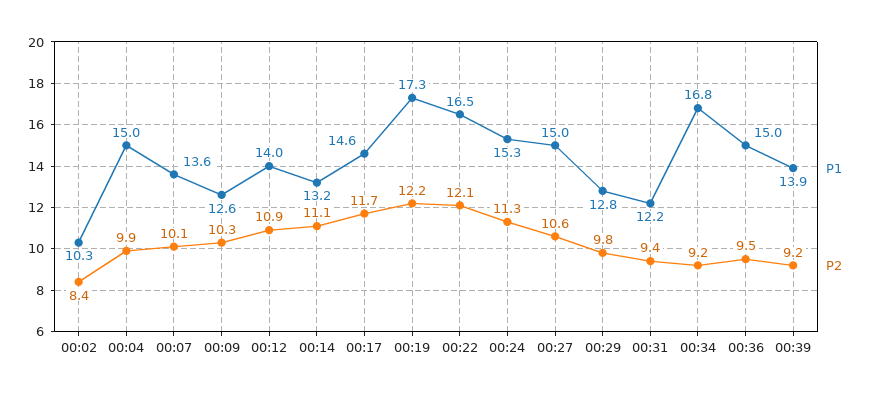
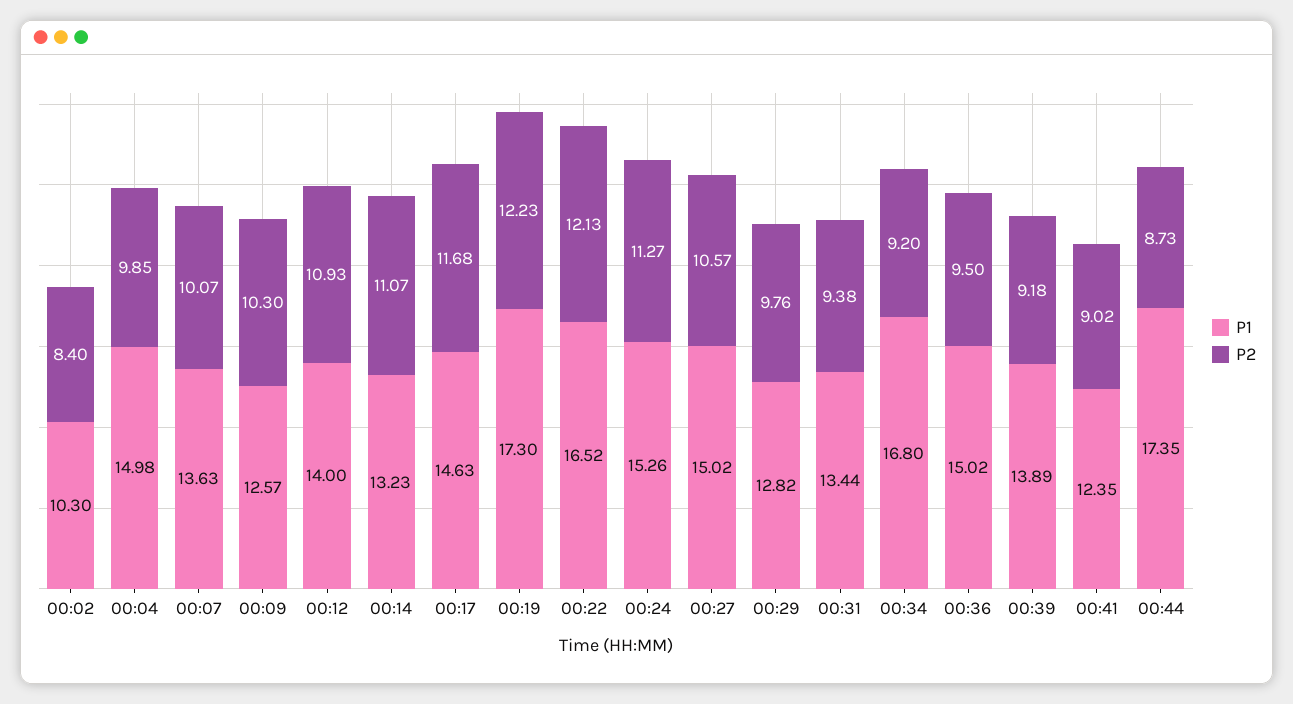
P1, 00:31: 12.2 -> 13.44
P1, 00:41: none -> 12.35
P2, 00:41: none -> 9.02
P1, 00:44: none -> 17.35
P2, 00:44: none -> 8.73

